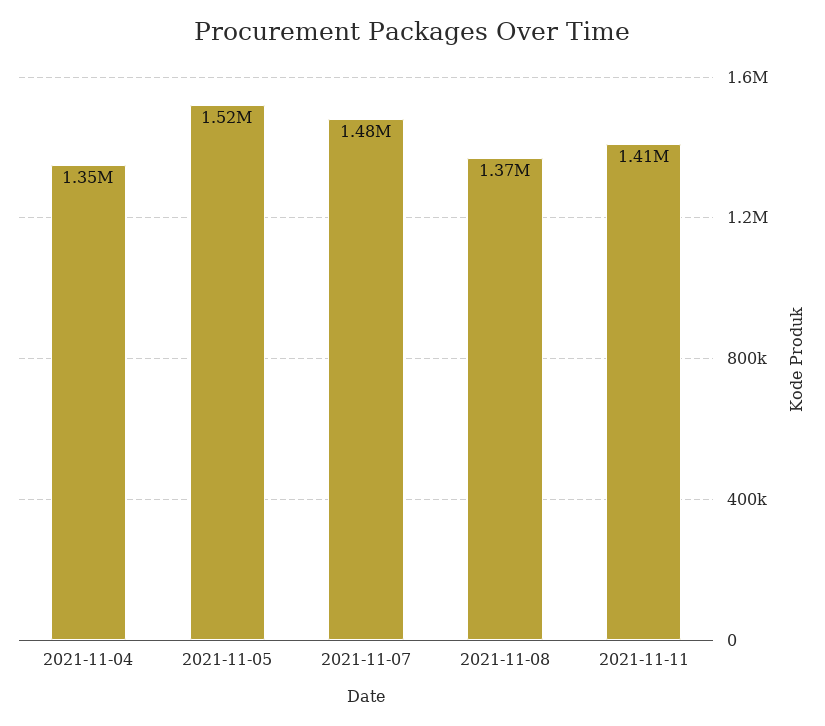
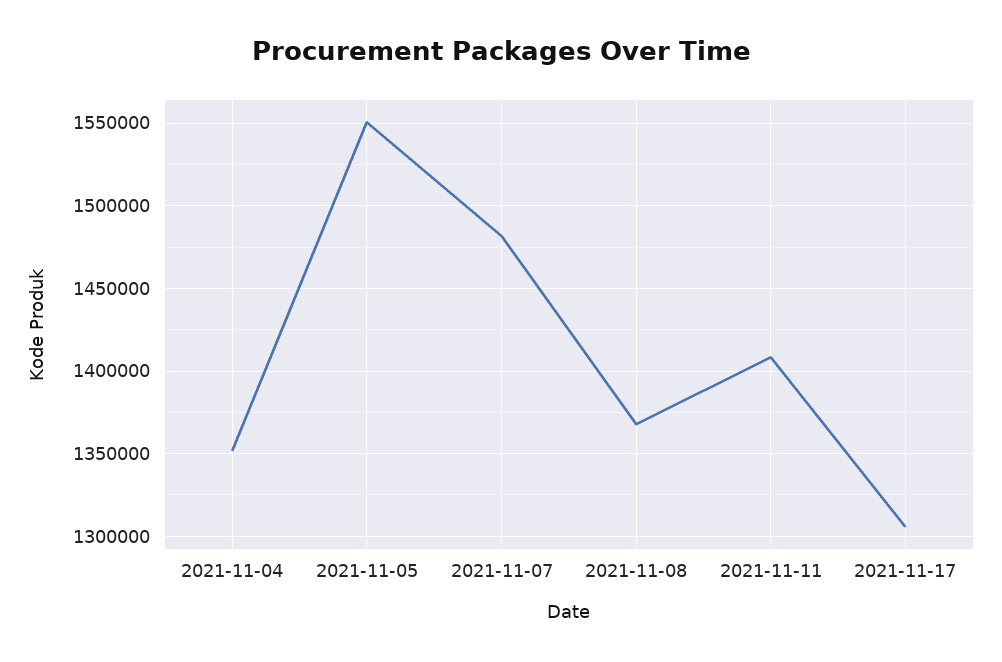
2021-11-05: 1520000 -> 1550000
2021-11-17: none -> 1305000

